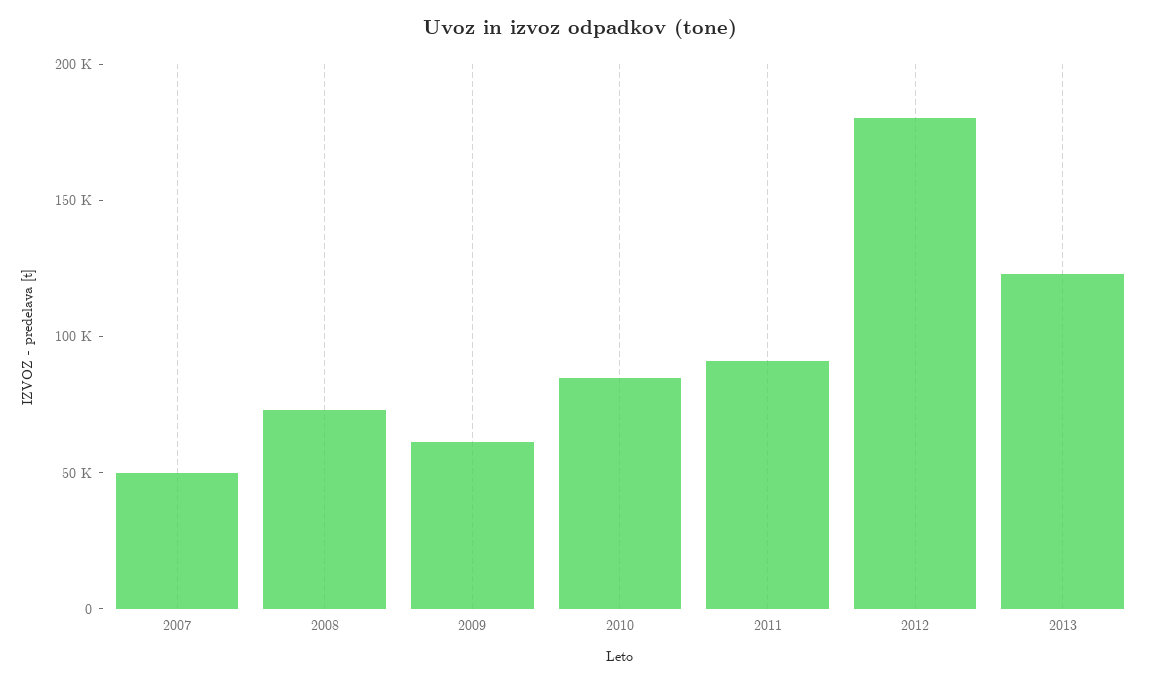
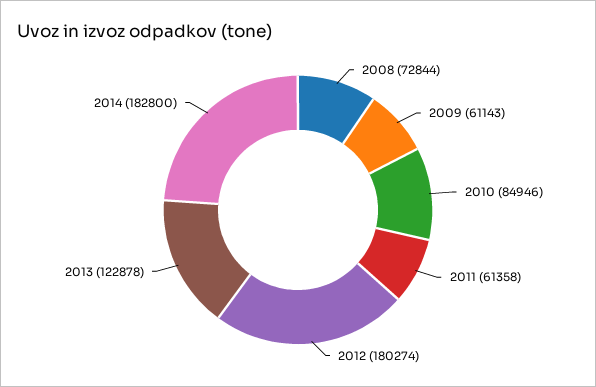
2007: 50000 -> none
2011: 90000 -> 61358
2014: none -> 182800

